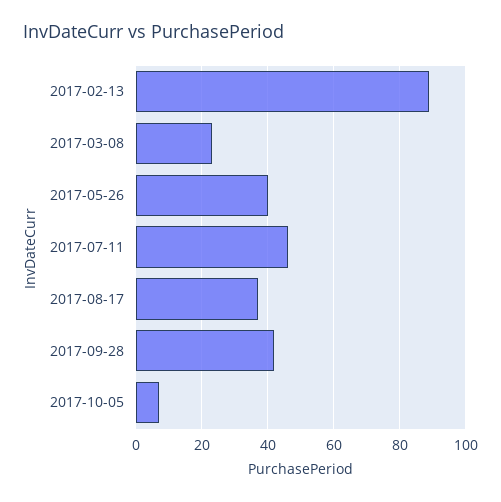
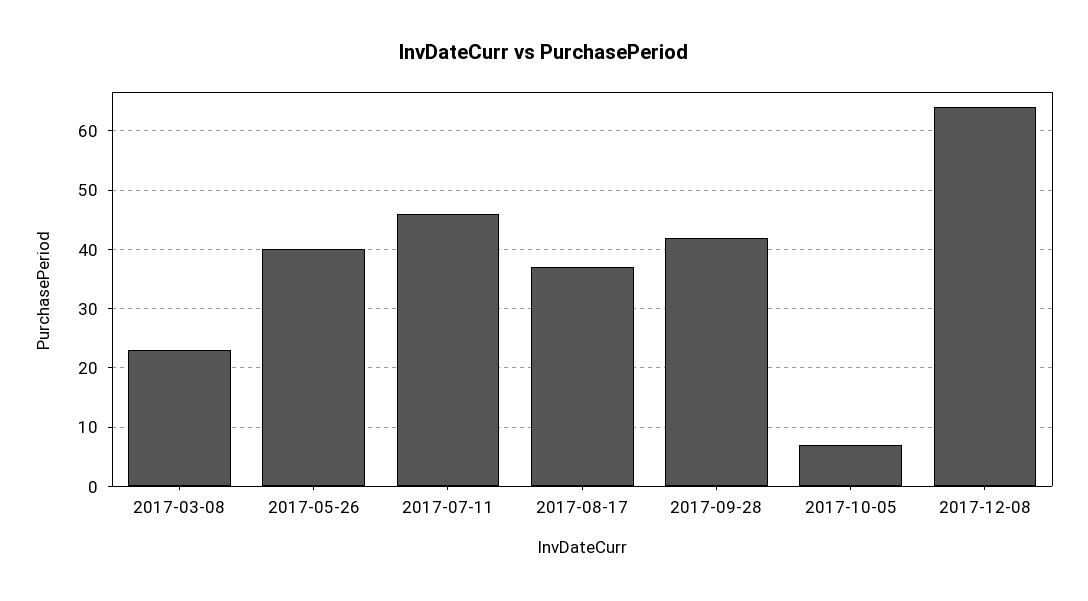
2017-02-13: 90 -> none
2017-12-08: none -> 65

